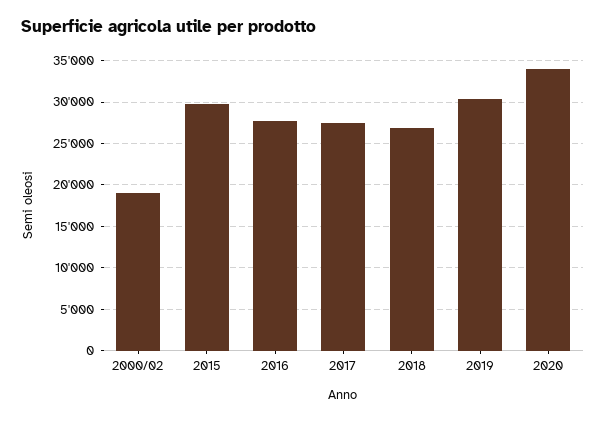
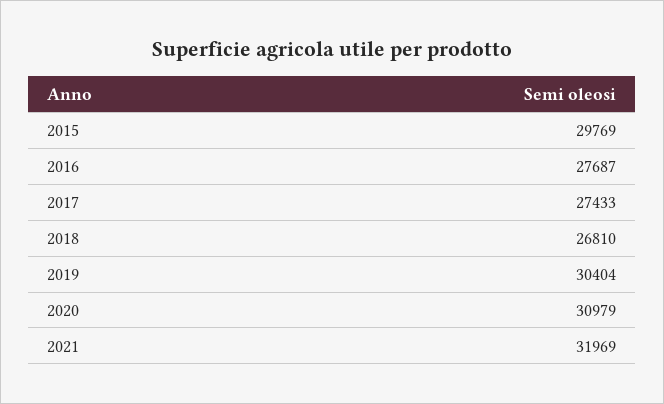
2000/02: 19000 -> none
2020: 34000 -> 30979
2021: none -> 31969

